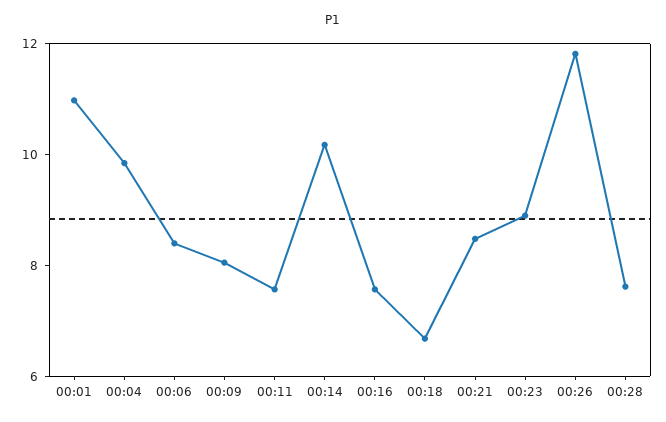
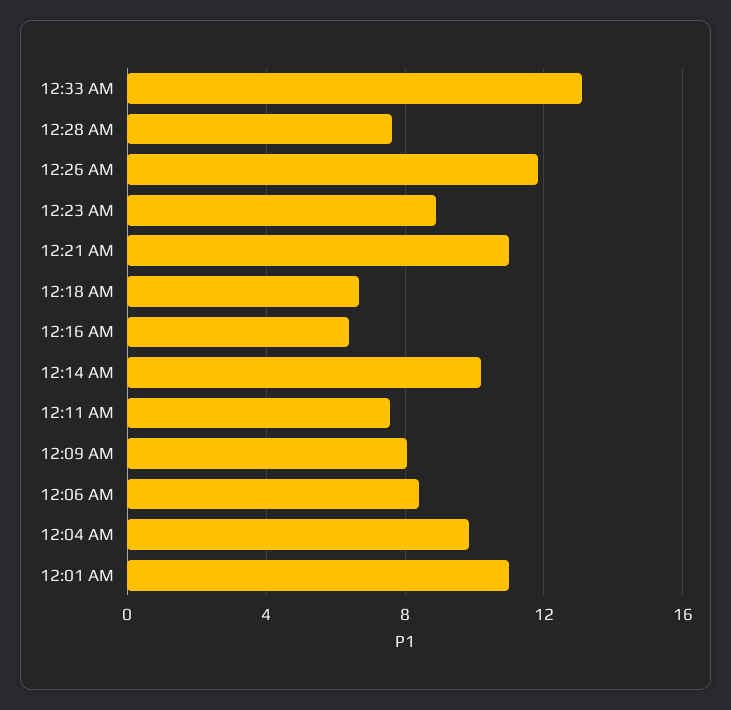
00:16: 7.5 -> 6.5
00:21: 8.5 -> 11
12:33 AM: none -> 13

